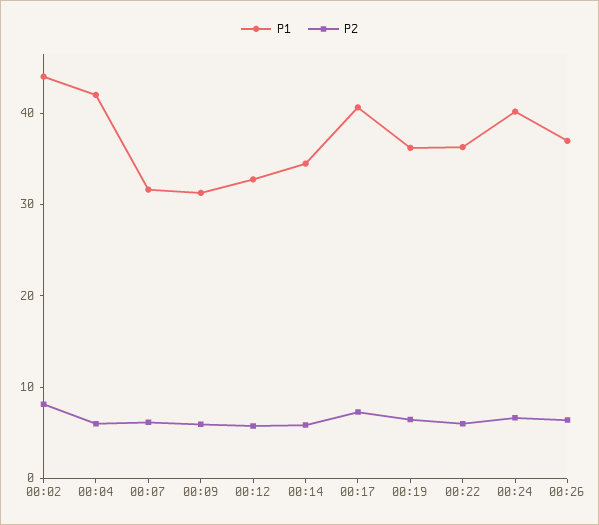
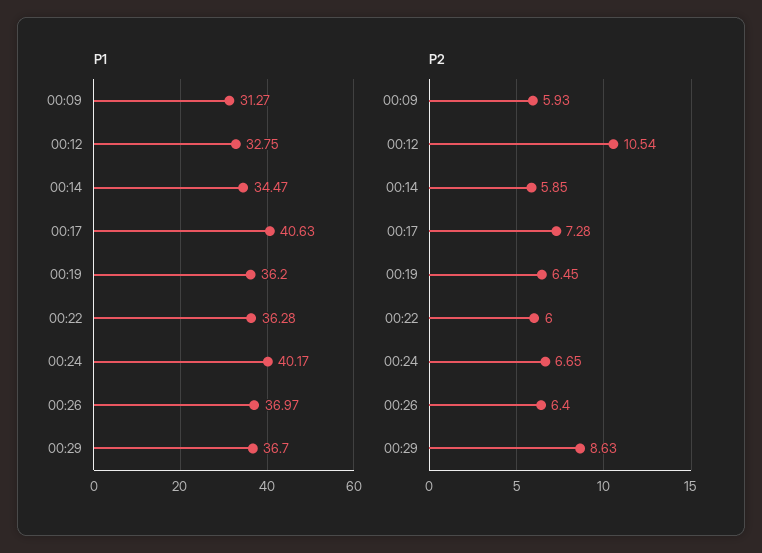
P1, 00:02: 44 -> none
P2, 00:02: 8 -> none
P1, 00:04: 42 -> none
P2, 00:04: 6 -> none
P1, 00:07: 32 -> none
P2, 00:07: 6 -> none
P2, 00:12: 6 -> 10.54
P1, 00:29: none -> 36.7
P2, 00:29: none -> 8.63

